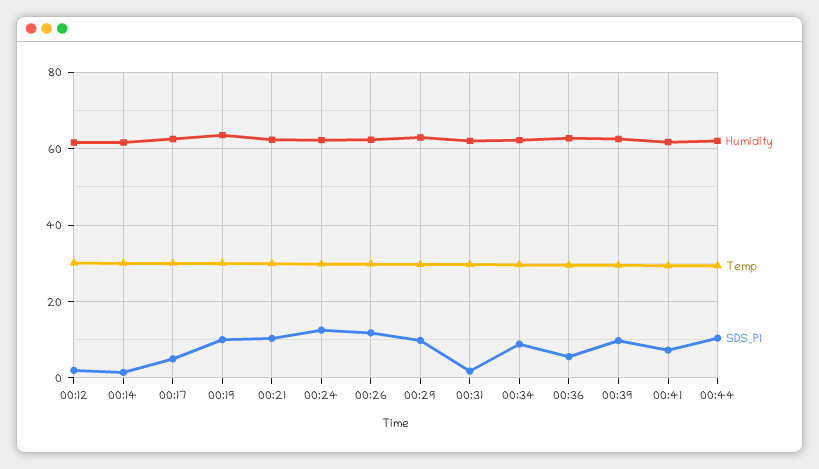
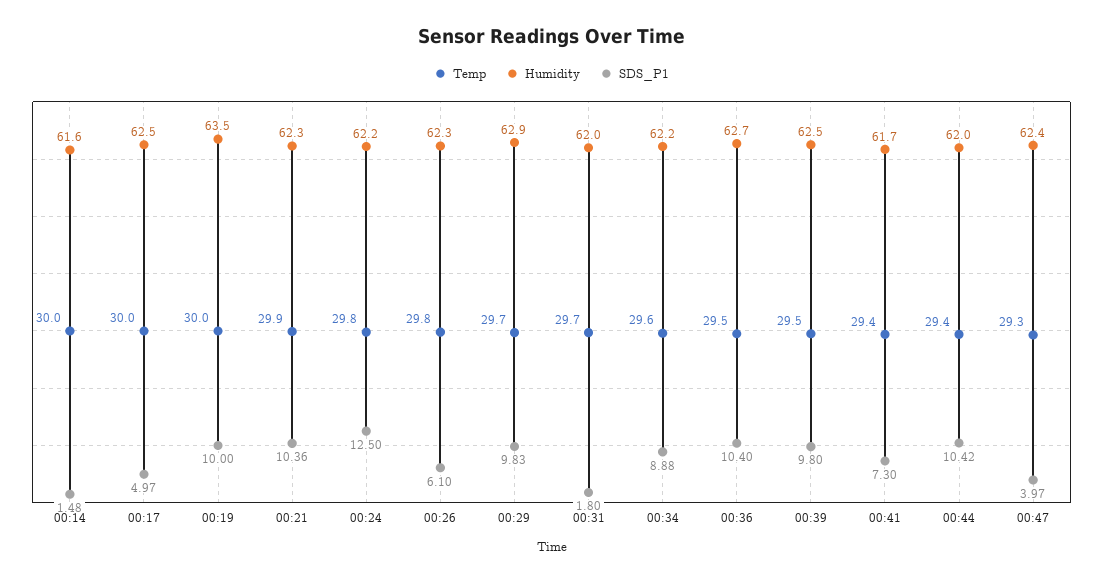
Humidity, 00:12: 62 -> none
Temp, 00:12: 30 -> none
SDS_P1, 00:12: 2 -> none
SDS_P1, 00:26: 12 -> 6.1
SDS_P1, 00:36: 6 -> 10.4
Temp, 00:47: none -> 29.3
Humidity, 00:47: none -> 62.4
SDS_P1, 00:47: none -> 3.97

